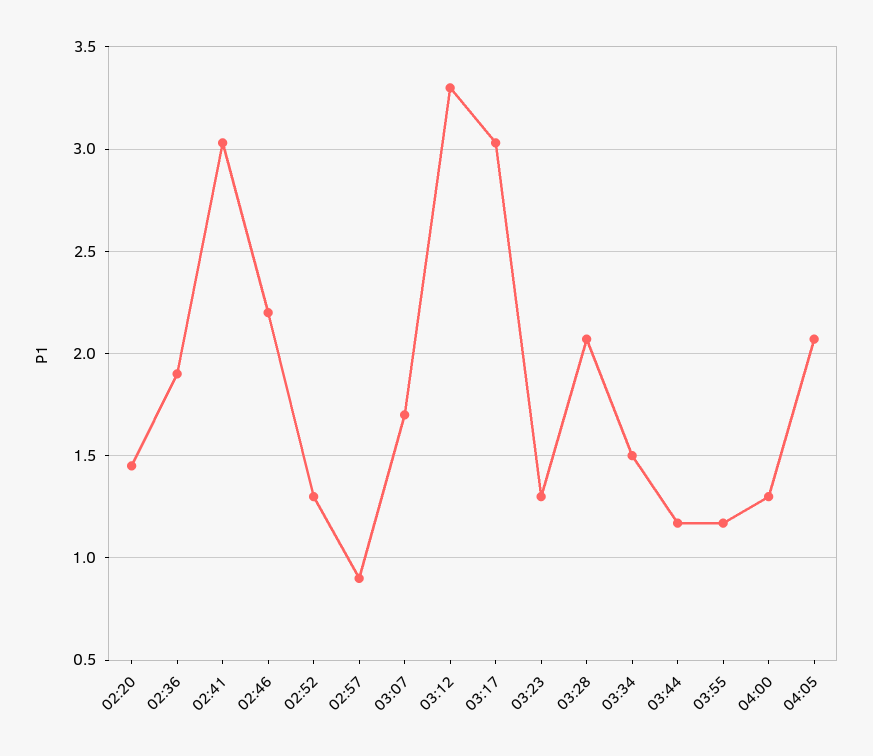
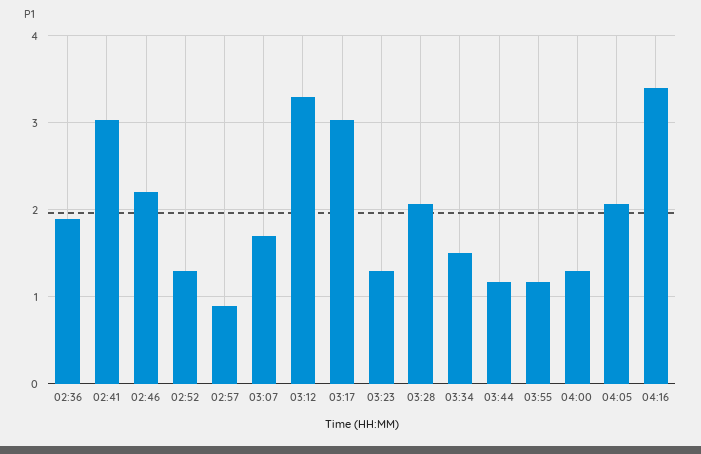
02:20: 1.45 -> none
04:16: none -> 3.4

